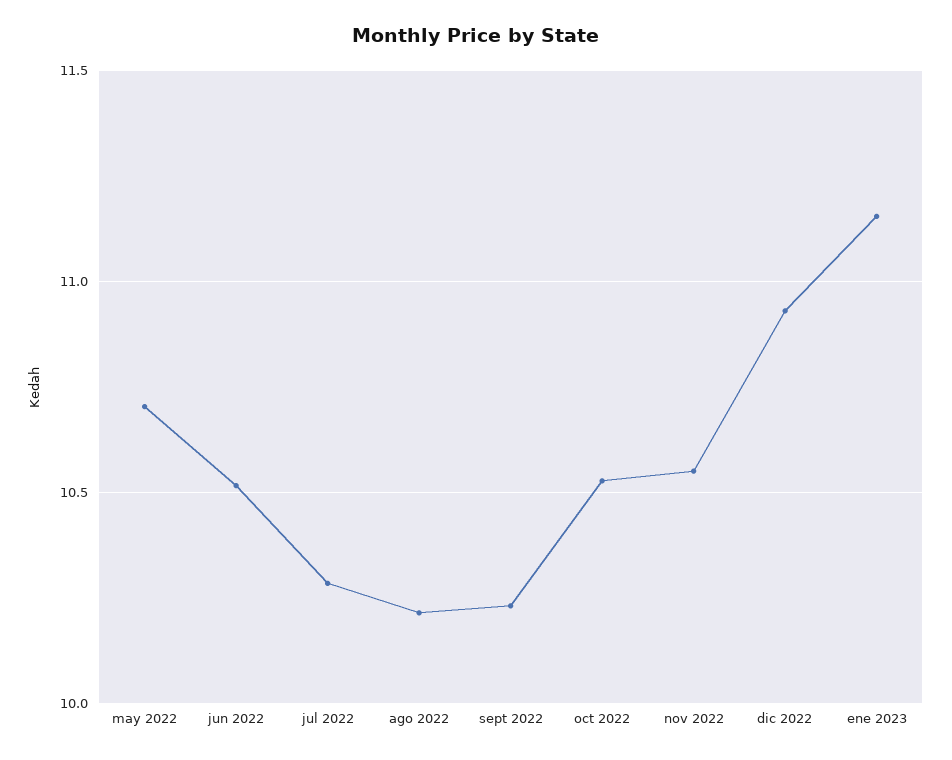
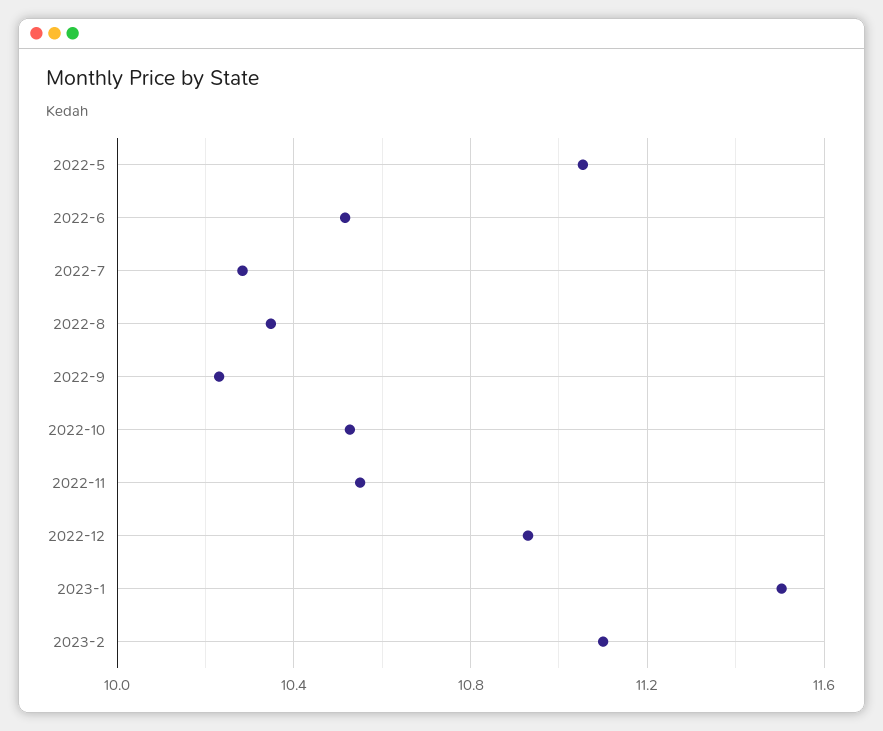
may 2022: 10.7 -> 11.05
ago 2022: 10.2 -> 10.35
ene 2023: 11.15 -> 11.5
2023-2: none -> 11.1

